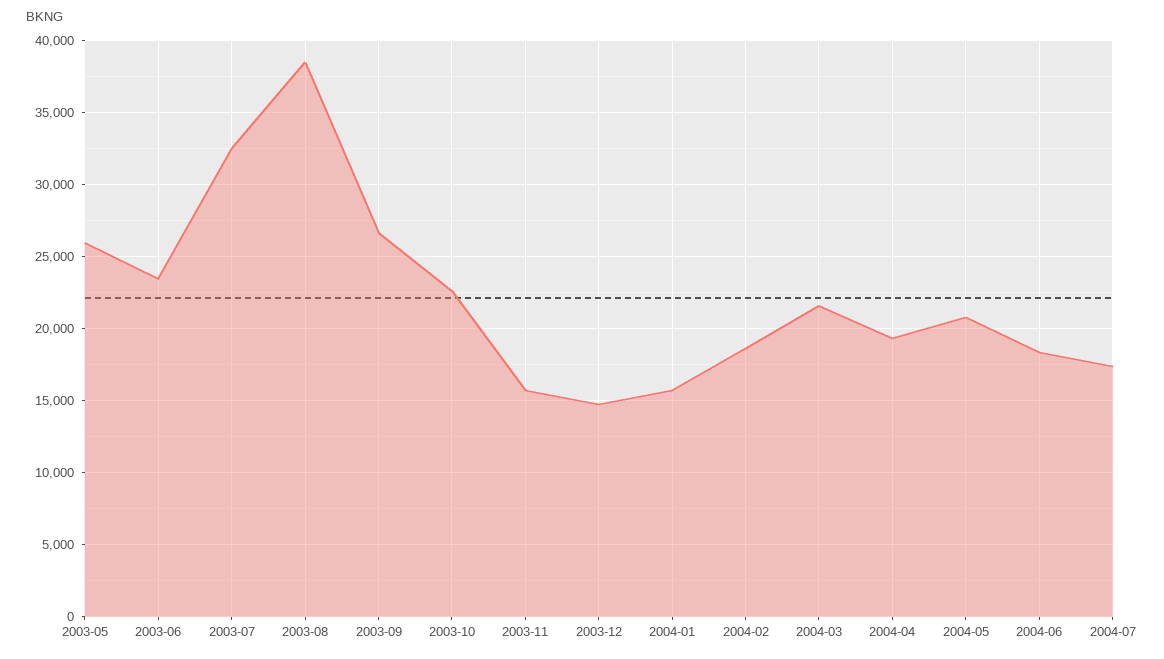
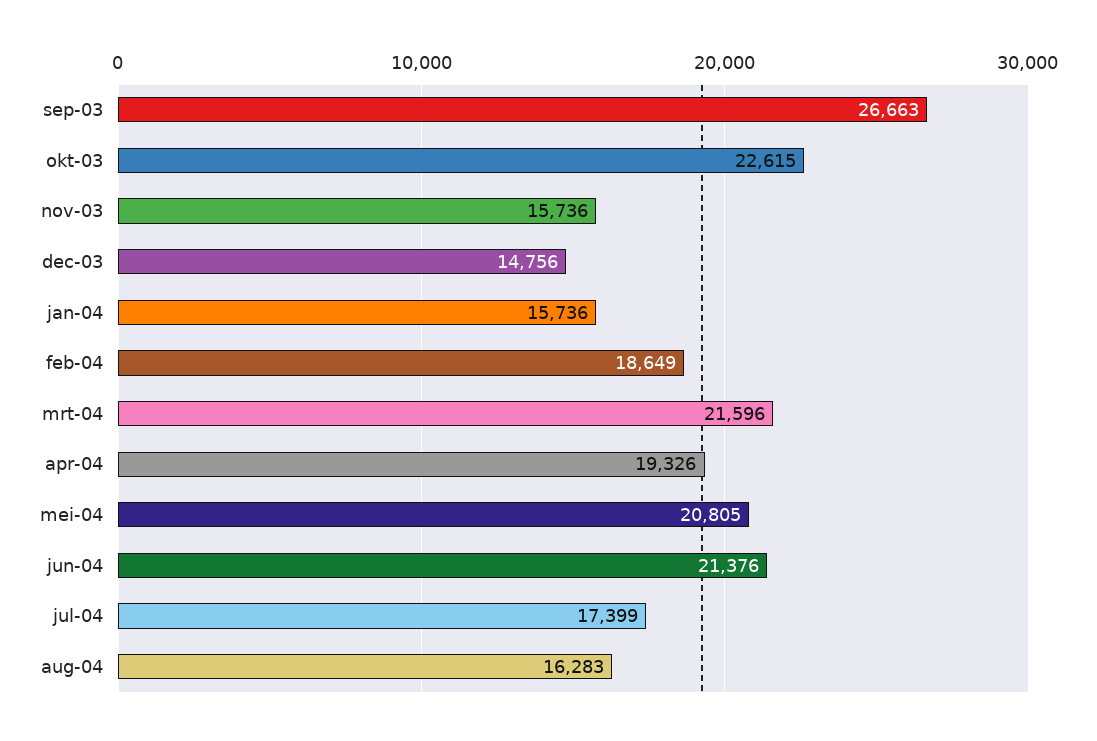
2003-05: 26000 -> none
2003-06: 23500 -> none
2003-07: 32500 -> none
2003-08: 38500 -> none
2004-06: 18500 -> 21376
aug-04: none -> 16283

